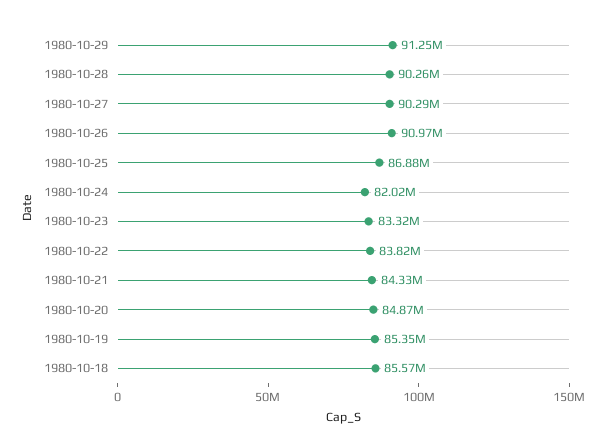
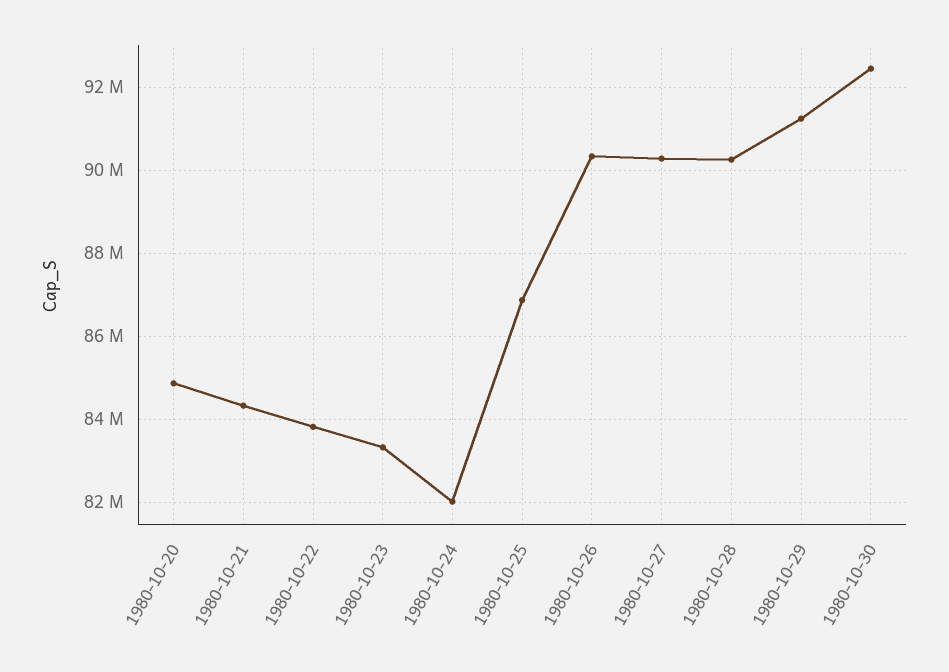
1980-10-26: 90970000 -> 90400000
1980-10-19: 85350000 -> none
1980-10-18: 85570000 -> none
1980-10-30: none -> 92400000

